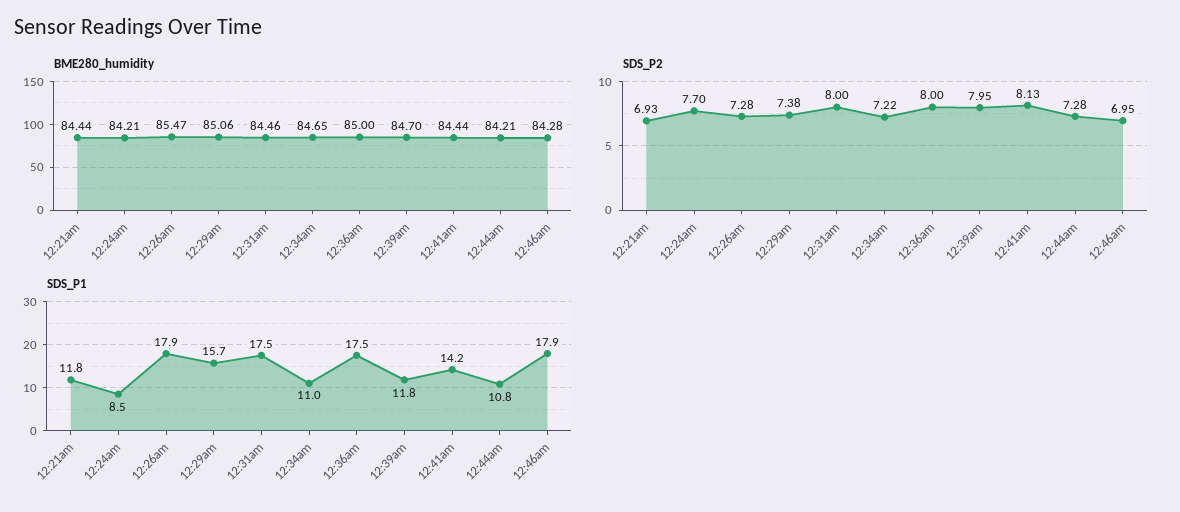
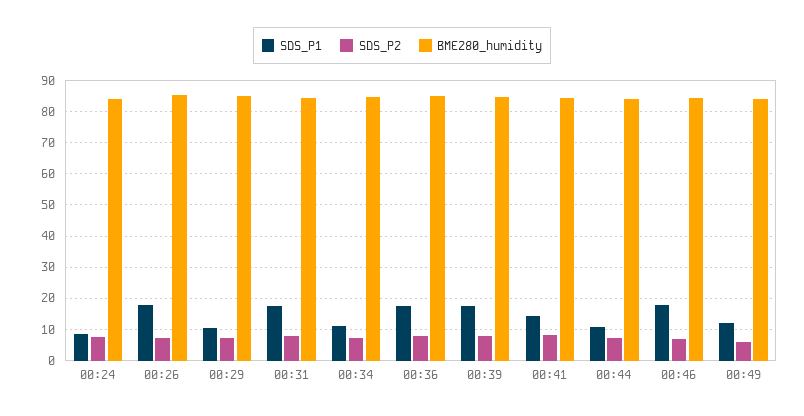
BME280_humidity, 12:21am: 84.44 -> none
SDS_P2, 12:21am: 6.93 -> none
SDS_P1, 12:21am: 11.8 -> none
SDS_P1, 12:29am: 15.7 -> 10
SDS_P1, 12:39am: 11.8 -> 18
SDS_P1, 00:49: none -> 12
SDS_P2, 00:49: none -> 6
BME280_humidity, 00:49: none -> 84

